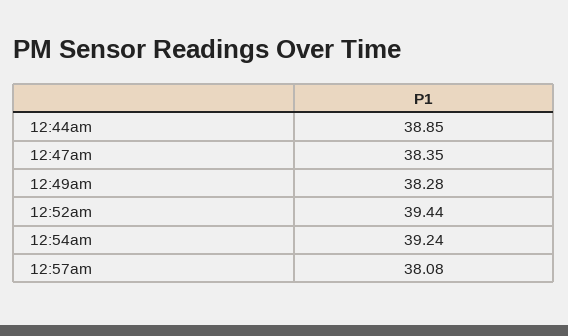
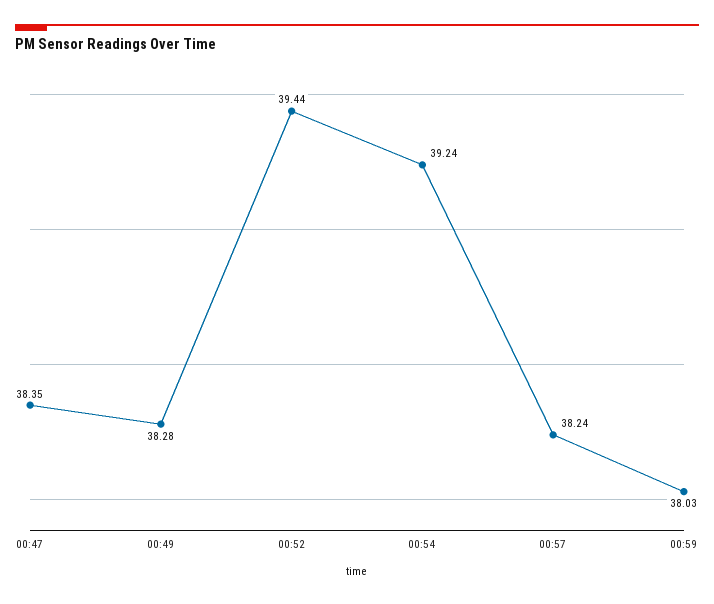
12:44am: 38.85 -> none
12:57am: 38.08 -> 38.24
00:59: none -> 38.03

